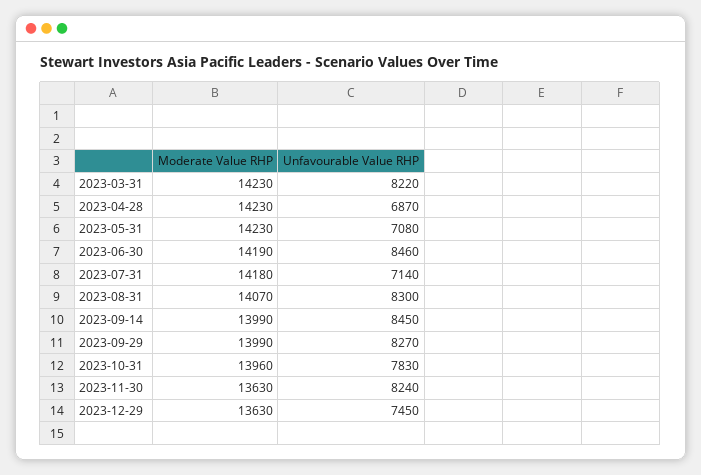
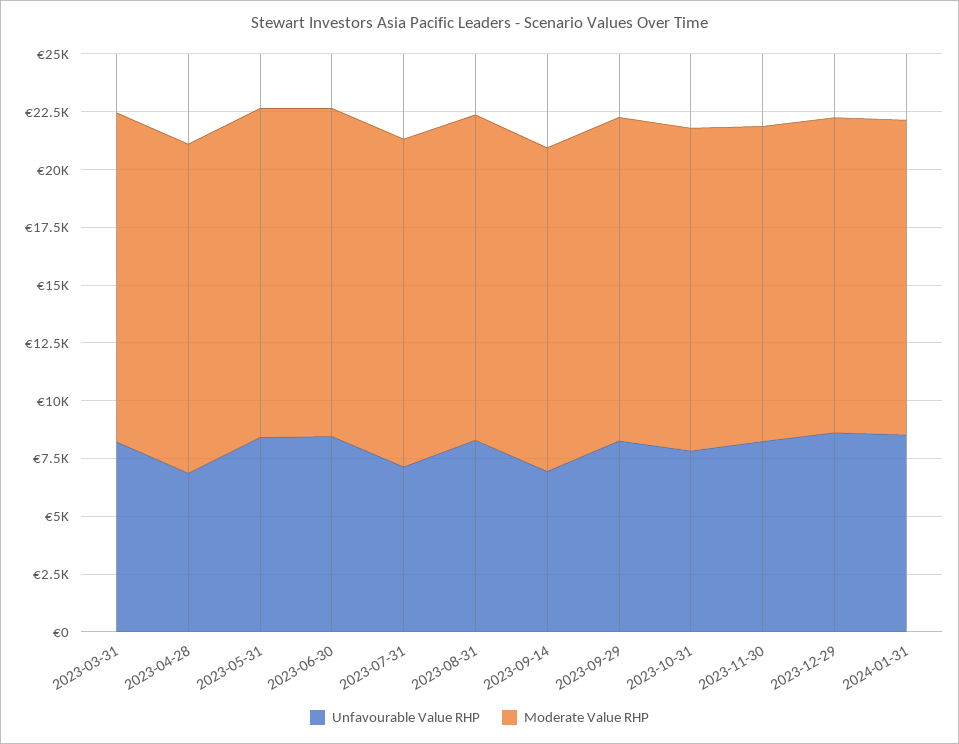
Unfavourable Value RHP, 2023-05-31: 7080 -> 8500
Unfavourable Value RHP, 2023-09-14: 8450 -> 7000
Unfavourable Value RHP, 2023-12-29: 7450 -> 8500
Unfavourable Value RHP, 2024-01-31: none -> 8500
Moderate Value RHP, 2024-01-31: none -> 13500

